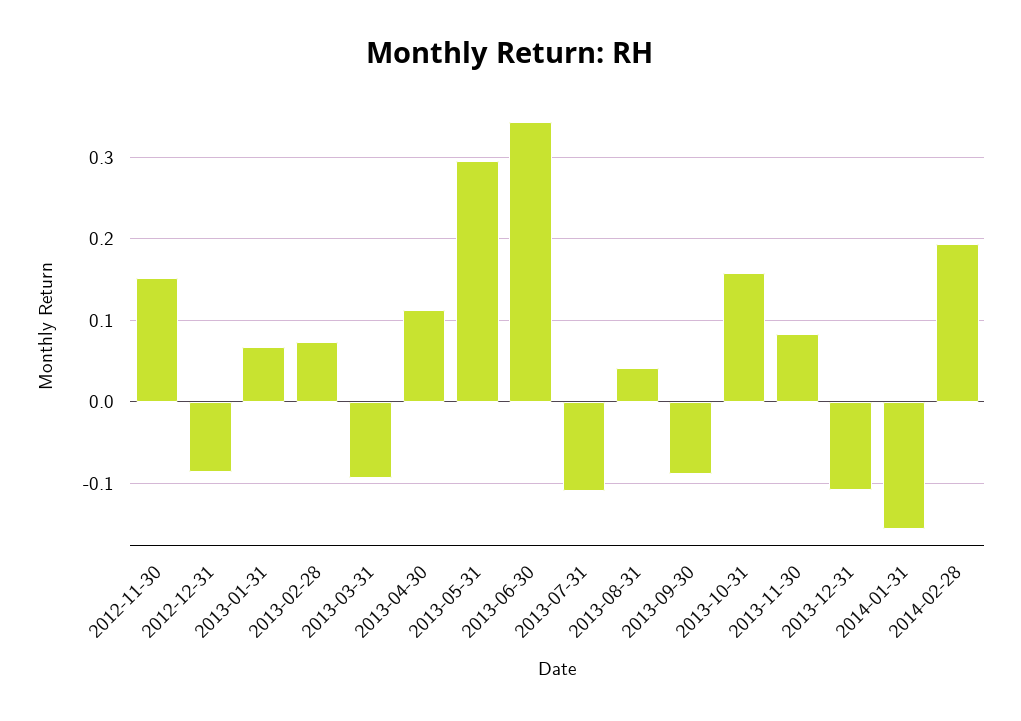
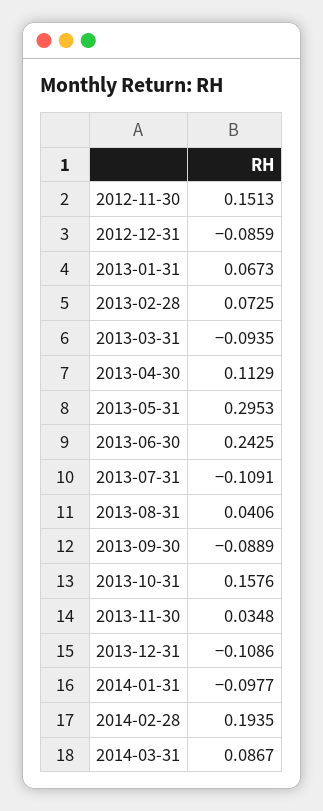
2013-06-30: 0.34 -> 0.2425
2013-11-30: 0.08 -> 0.0348
2014-01-31: -0.16 -> -0.0977
2014-03-31: none -> 0.0867

